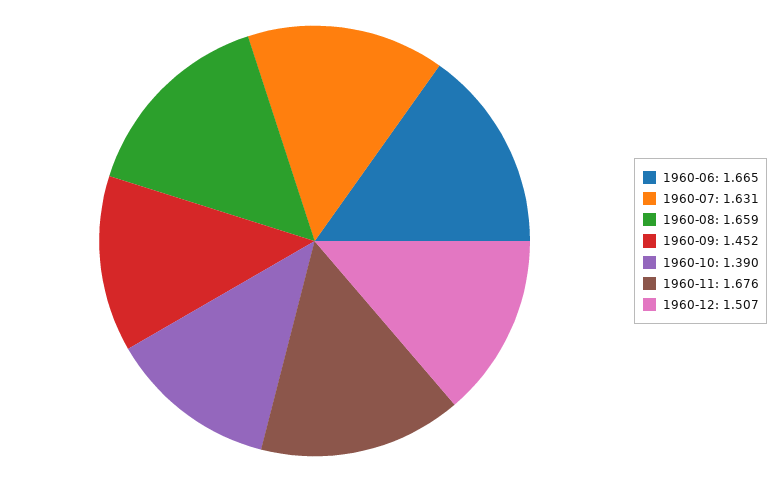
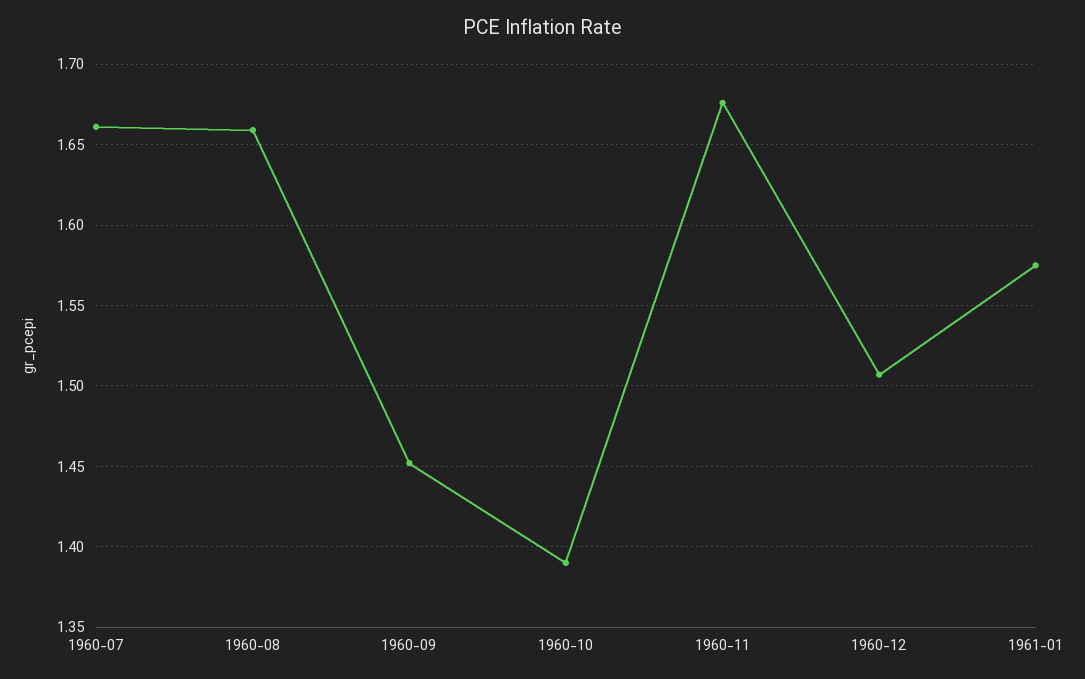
1960-06: 1.665 -> none
1960-07: 1.631 -> 1.66
1961-01: none -> 1.575

